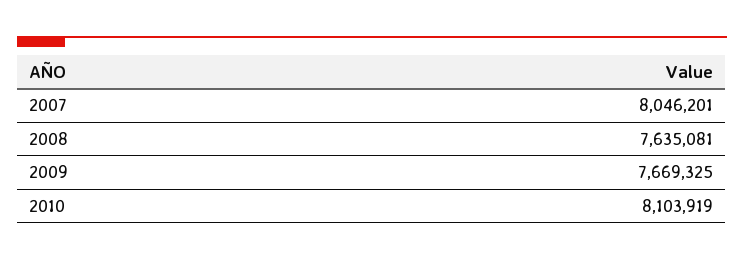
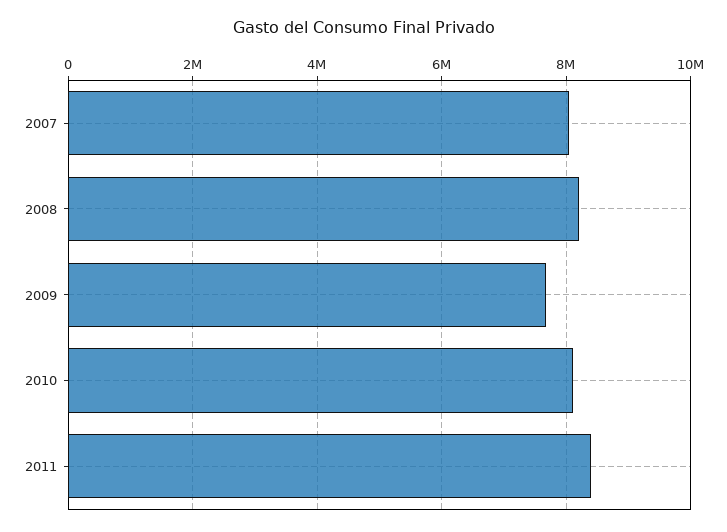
2008: 7635081 -> 8200000
2011: none -> 8400000

